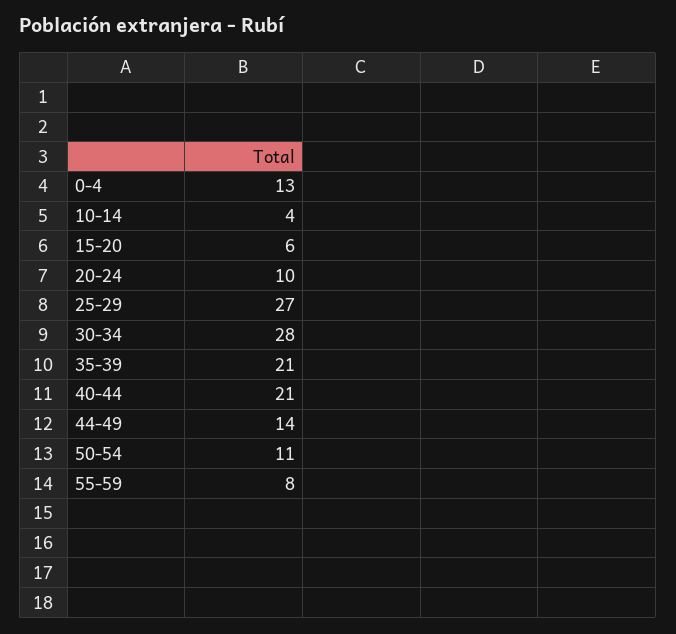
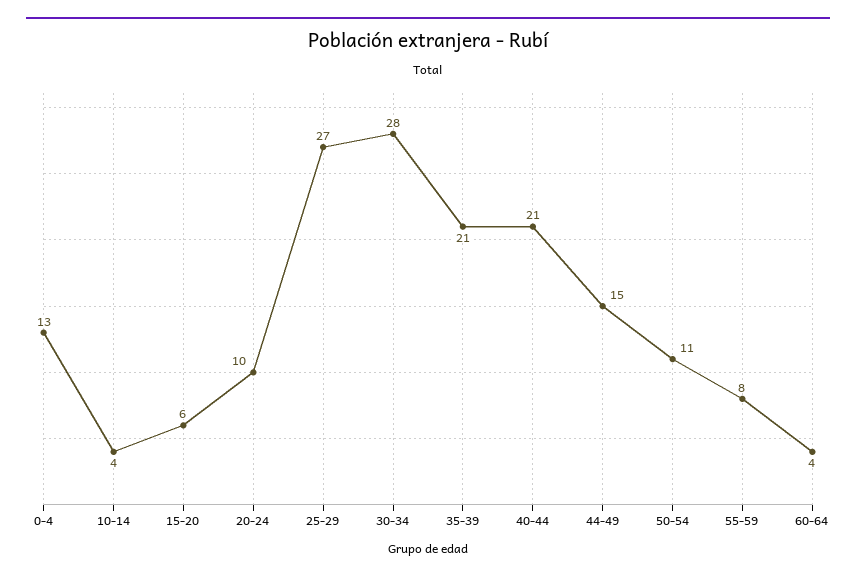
44-49: 14 -> 15
60-64: none -> 4

